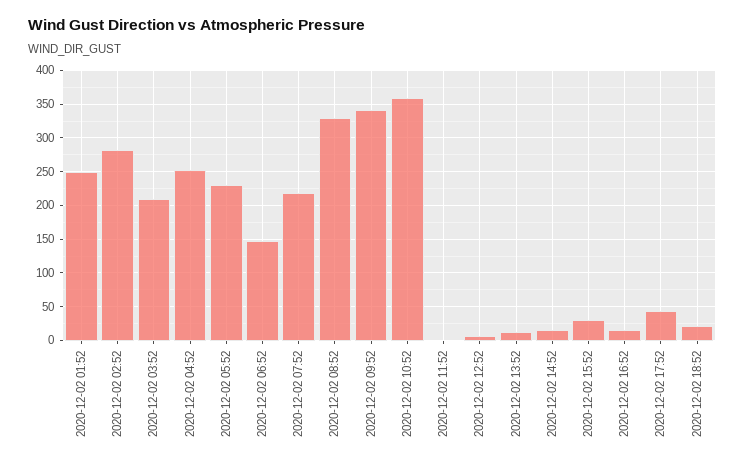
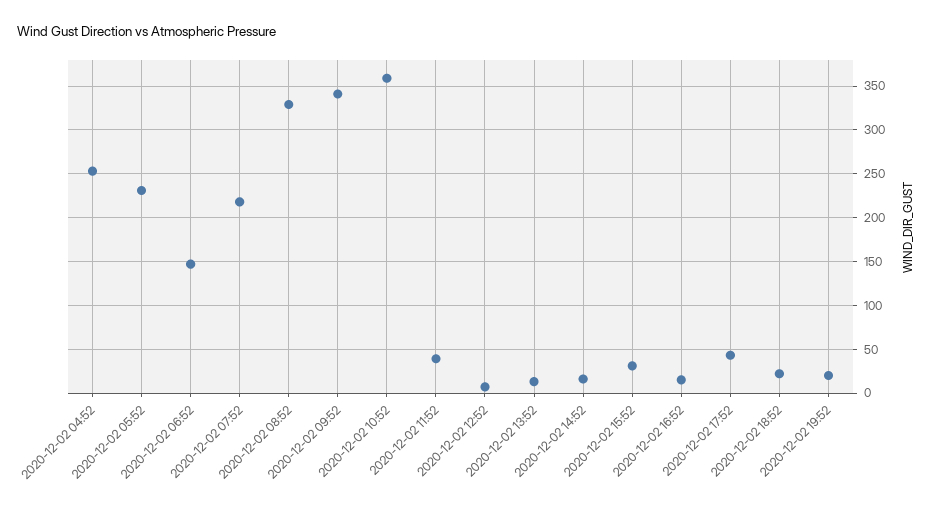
2020-12-02 01:52: 250 -> none
2020-12-02 02:52: 280 -> none
2020-12-02 03:52: 210 -> none
2020-12-02 11:52: 0 -> 40
2020-12-02 19:52: none -> 20

